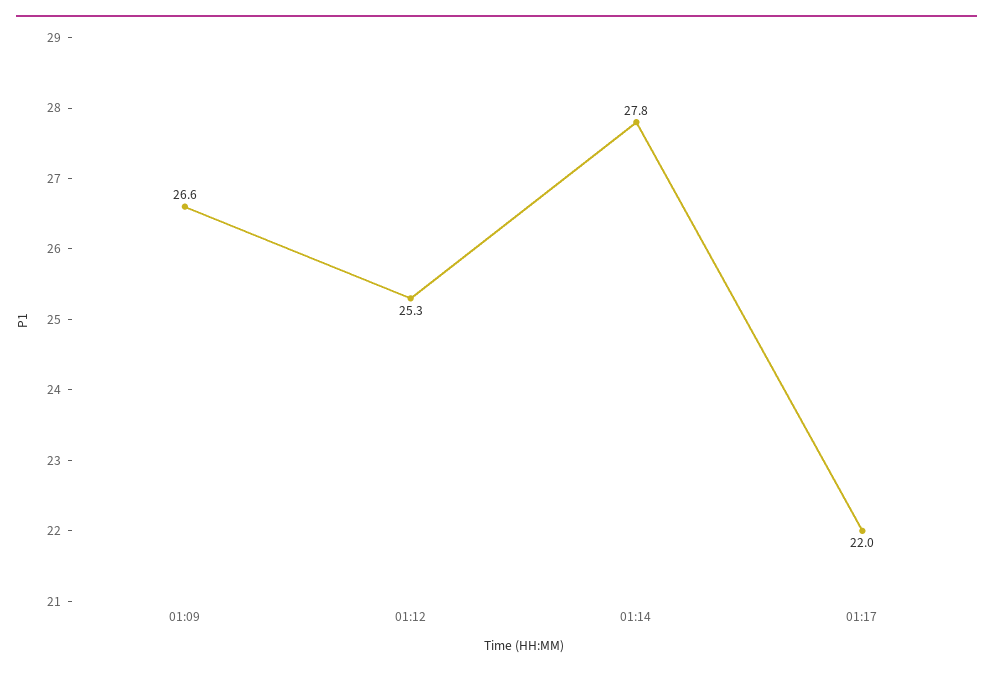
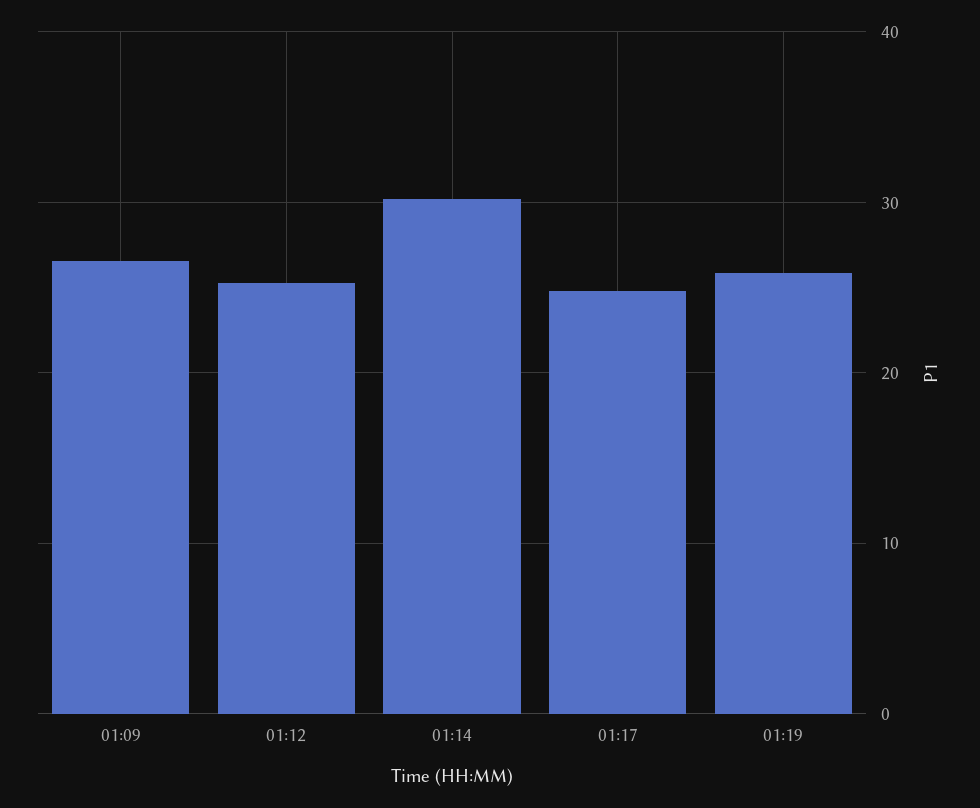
01:14: 27.8 -> 30
01:17: 22 -> 25
01:19: none -> 26

